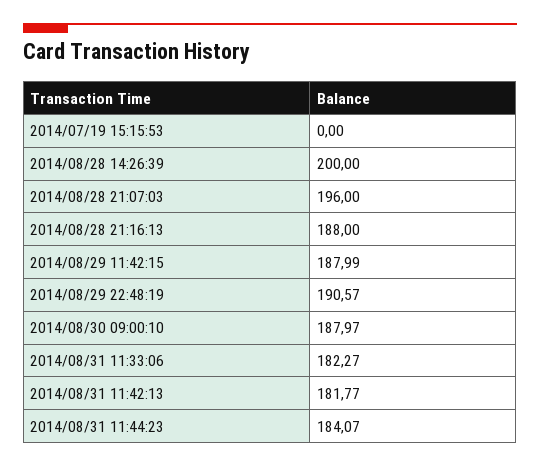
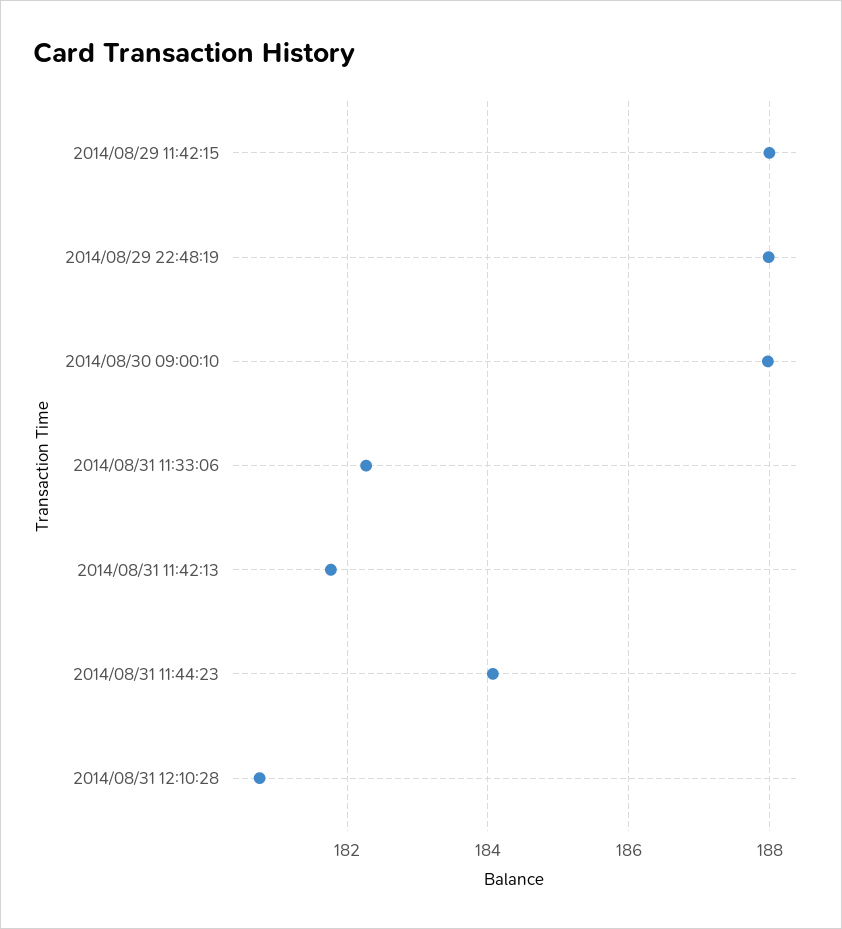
2014/07/19 15:15:53: 0 -> none
2014/08/28 14:26:39: 200 -> none
2014/08/28 21:07:03: 196 -> none
2014/08/28 21:16:13: 188 -> none
2014/08/29 22:48:19: 190.57 -> 188
2014/08/31 12:10:28: none -> 180.8

